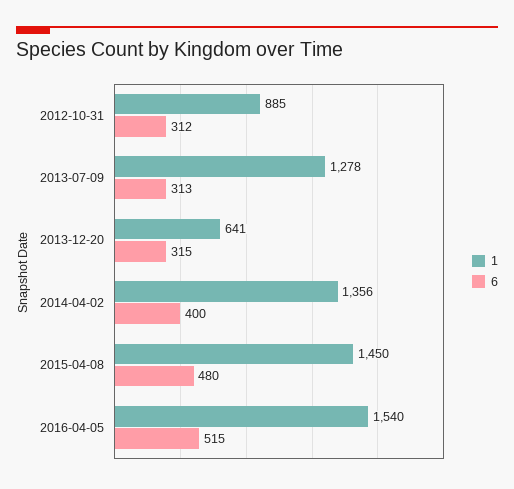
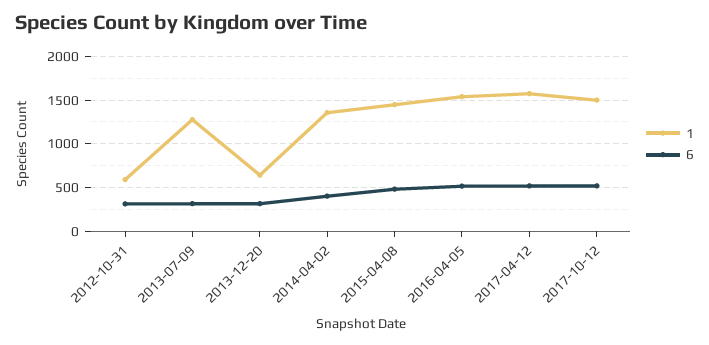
1, 2012-10-31: 885 -> 600
1, 2017-04-12: none -> 1600
6, 2017-04-12: none -> 500
1, 2017-10-12: none -> 1500
6, 2017-10-12: none -> 500

